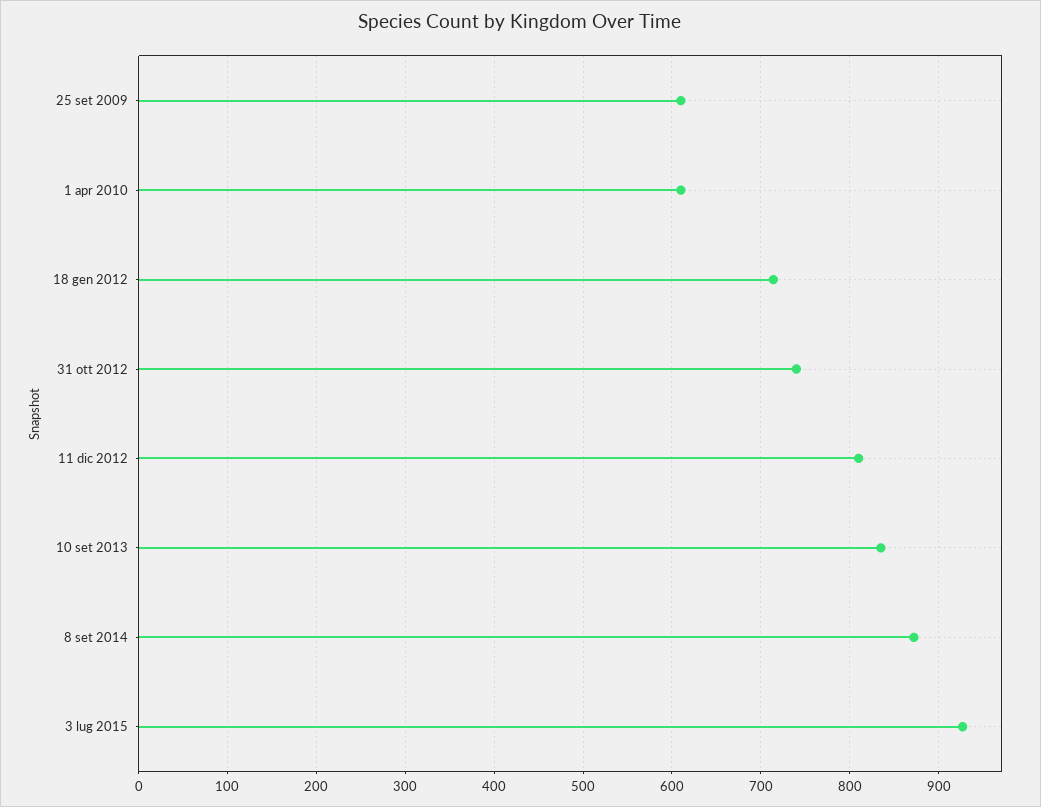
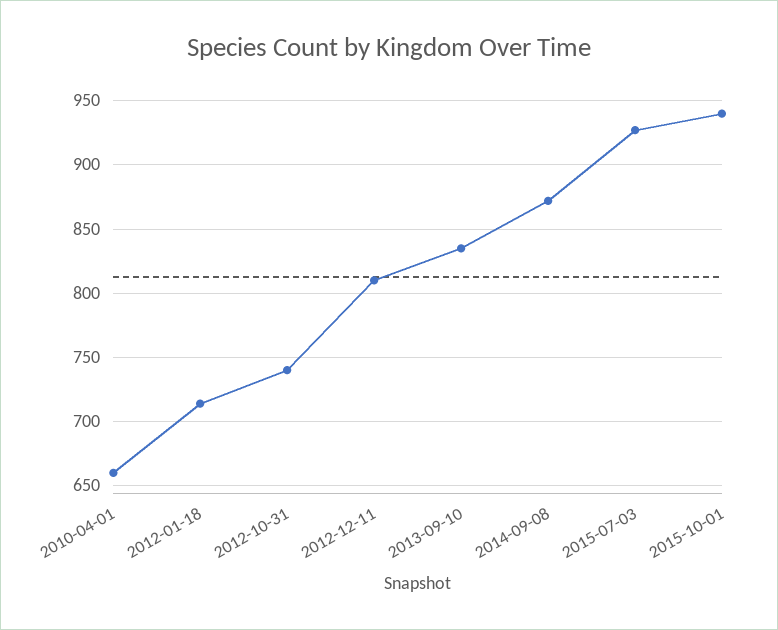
25 set 2009: 610 -> none
1 apr 2010: 610 -> 660
2015-10-01: none -> 940

